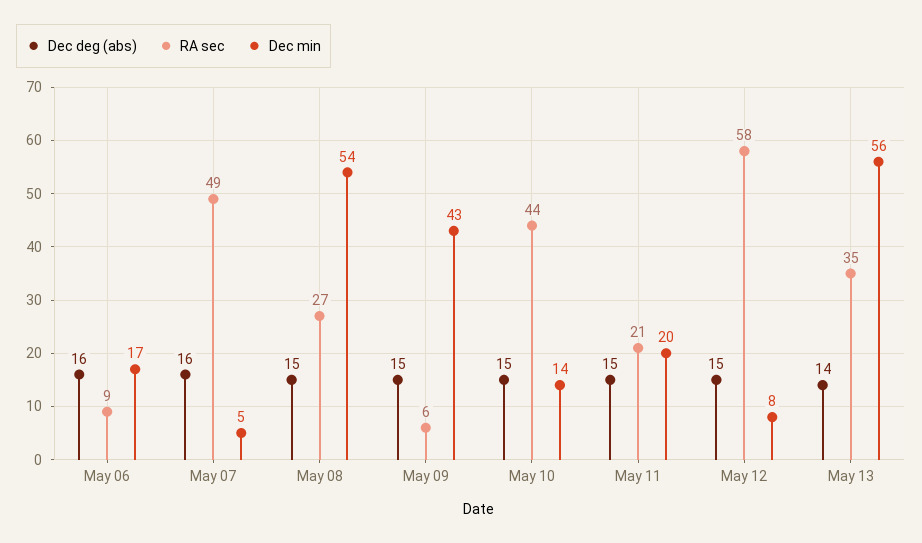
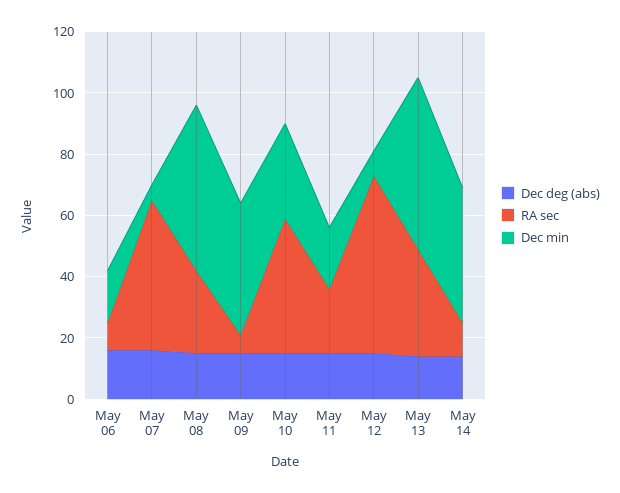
Dec min, May 10: 14 -> 30
Dec deg (abs), May 14: none -> 15
RA sec, May 14: none -> 10
Dec min, May 14: none -> 45

